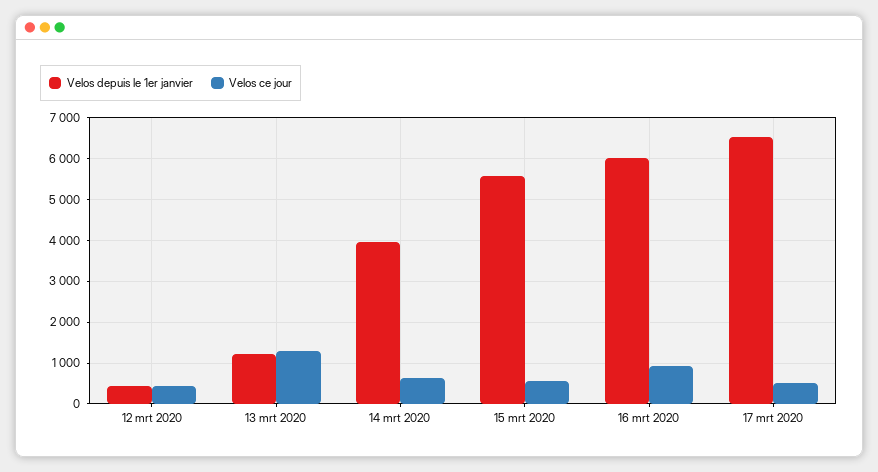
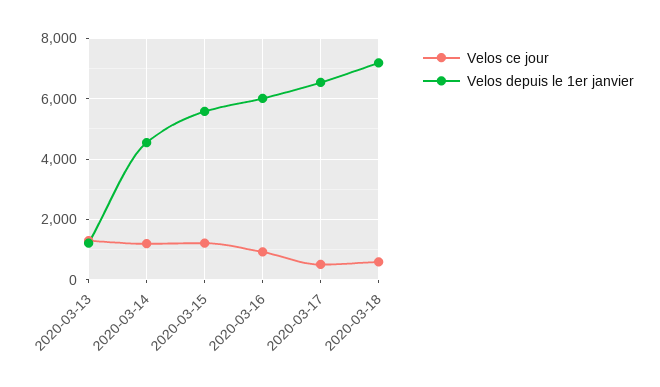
Velos depuis le 1er janvier, 12 mrt 2020: 400 -> none
Velos ce jour, 12 mrt 2020: 400 -> none
Velos depuis le 1er janvier, 14 mrt 2020: 4000 -> 4600
Velos ce jour, 14 mrt 2020: 600 -> 1200
Velos ce jour, 15 mrt 2020: 600 -> 1200
Velos ce jour, 2020-03-18: none -> 600
Velos depuis le 1er janvier, 2020-03-18: none -> 7200

